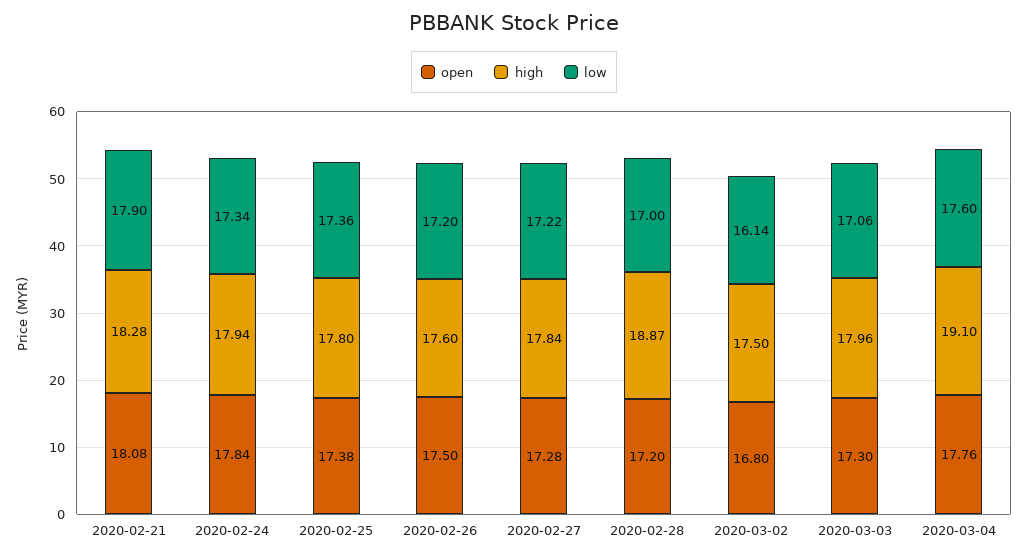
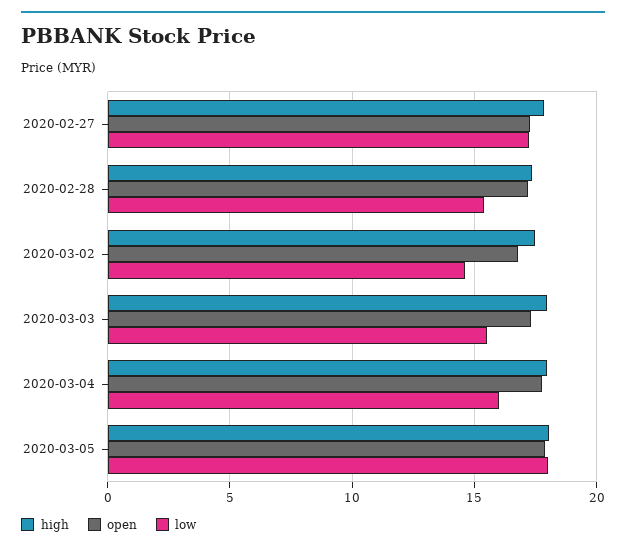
open, 2020-02-21: 18.08 -> none
high, 2020-02-21: 18.28 -> none
low, 2020-02-21: 17.9 -> none
open, 2020-02-24: 17.84 -> none
high, 2020-02-24: 17.94 -> none
low, 2020-02-24: 17.34 -> none
open, 2020-02-25: 17.38 -> none
high, 2020-02-25: 17.8 -> none
low, 2020-02-25: 17.36 -> none
open, 2020-02-26: 17.5 -> none
high, 2020-02-26: 17.6 -> none
low, 2020-02-26: 17.2 -> none
high, 2020-02-28: 18.87 -> 17.5
low, 2020-02-28: 17 -> 15.5
low, 2020-03-02: 16.14 -> 14.5
low, 2020-03-03: 17.06 -> 15.5
high, 2020-03-04: 19.1 -> 18
low, 2020-03-04: 17.6 -> 16
high, 2020-03-05: none -> 18
open, 2020-03-05: none -> 18
low, 2020-03-05: none -> 18

